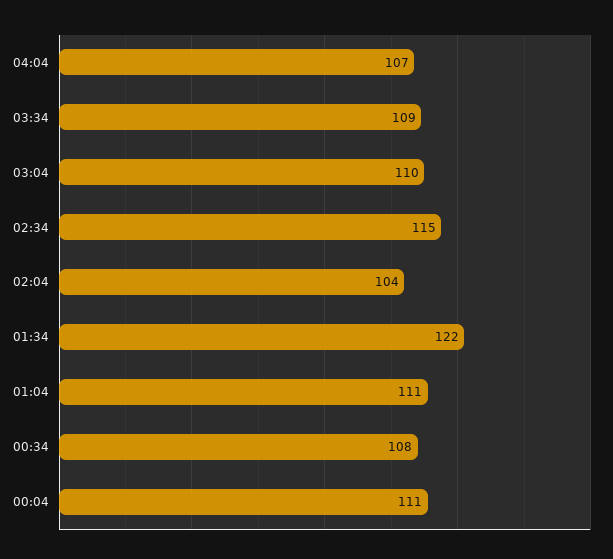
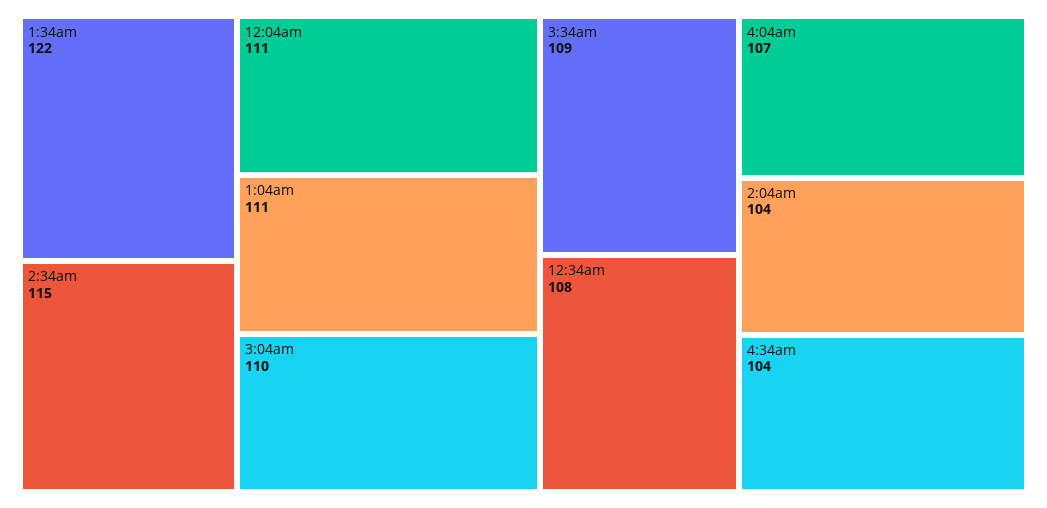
4:34am: none -> 104

